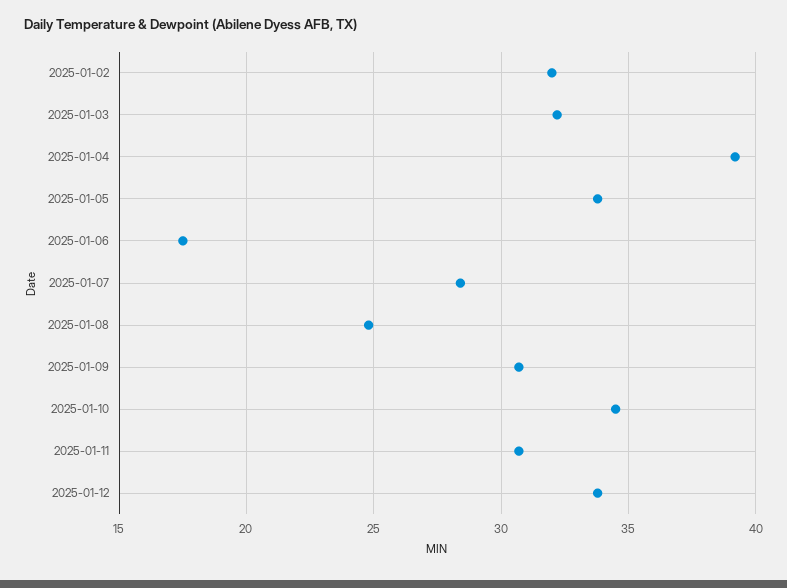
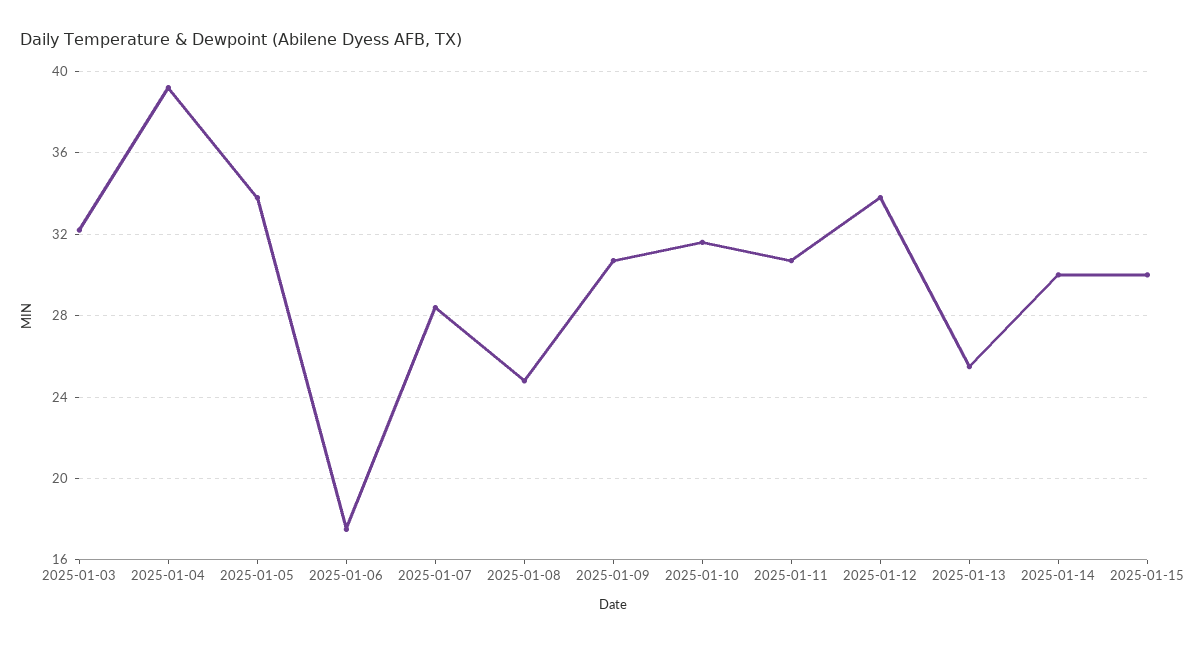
2025-01-02: 32 -> none
2025-01-10: 34.5 -> 31.5
2025-01-13: none -> 25.5
2025-01-14: none -> 30
2025-01-15: none -> 30

